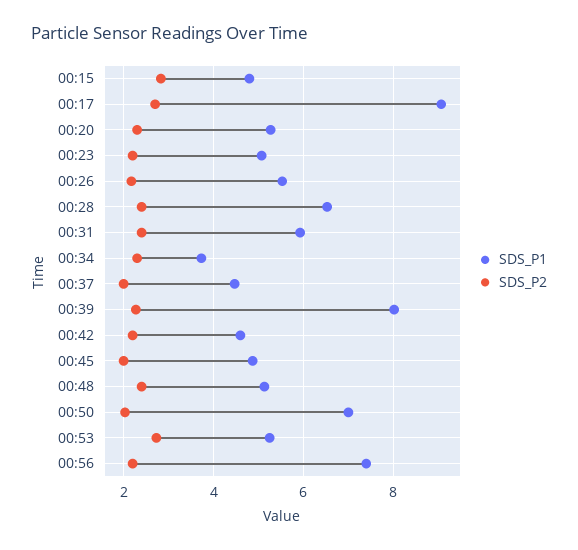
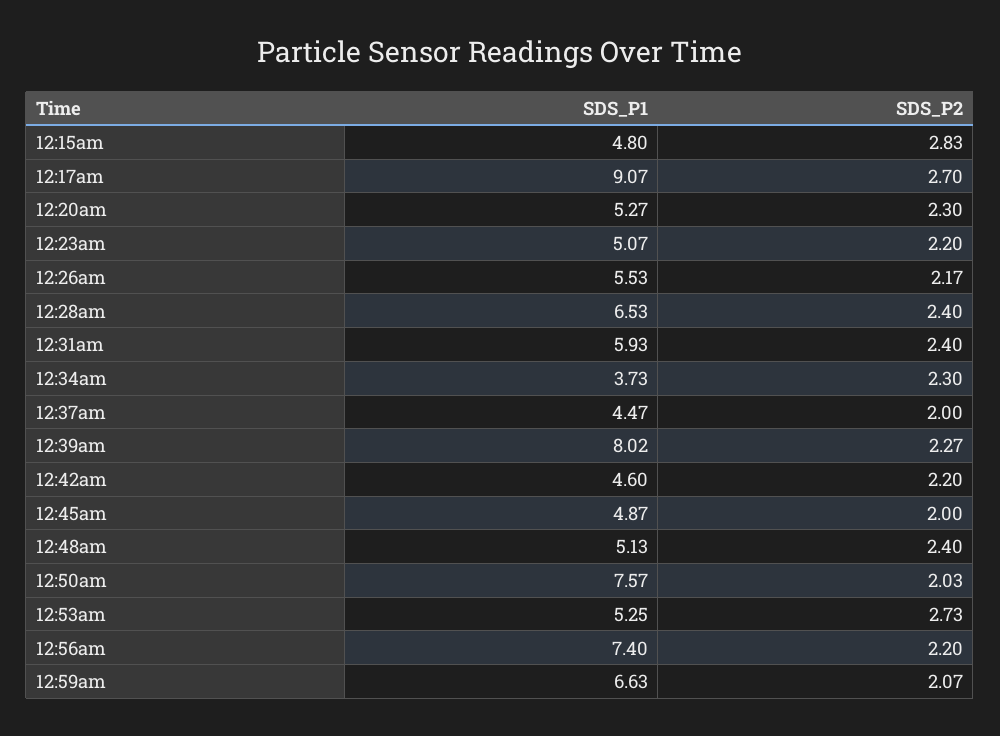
SDS_P1, 00:50: 7 -> 7.57
SDS_P1, 12:59am: none -> 6.63
SDS_P2, 12:59am: none -> 2.07

